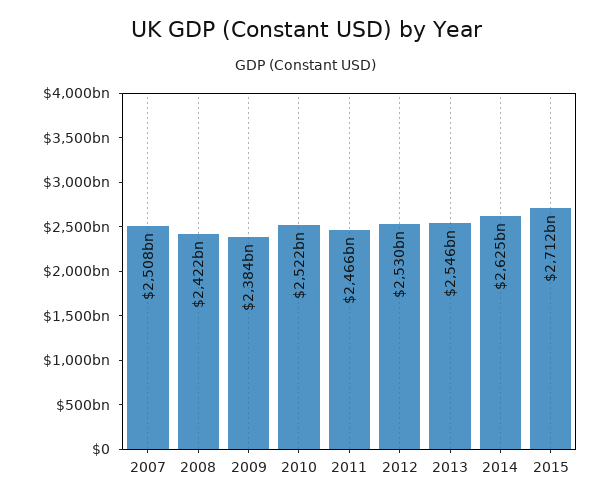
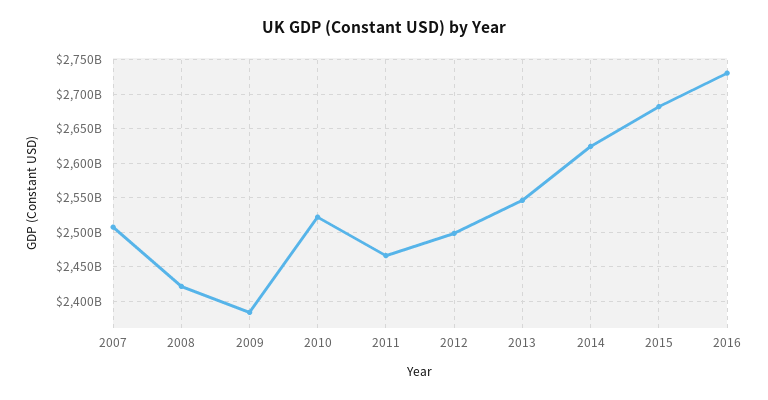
2012: 2530000000000 -> 2500000000000
2015: 2712000000000 -> 2680000000000
2016: none -> 2730000000000

